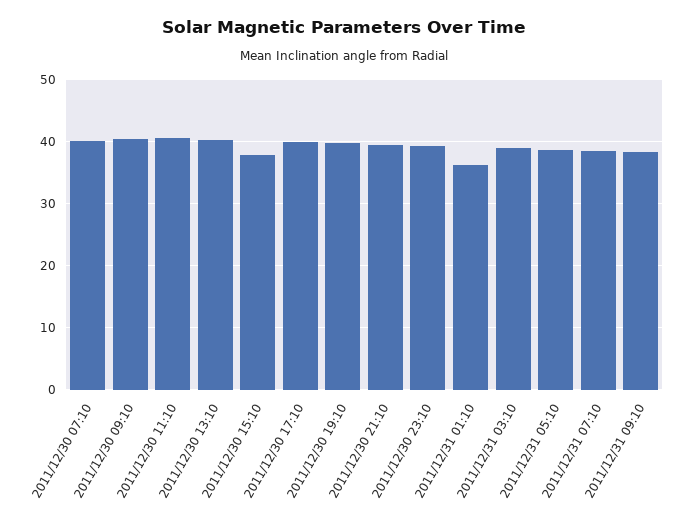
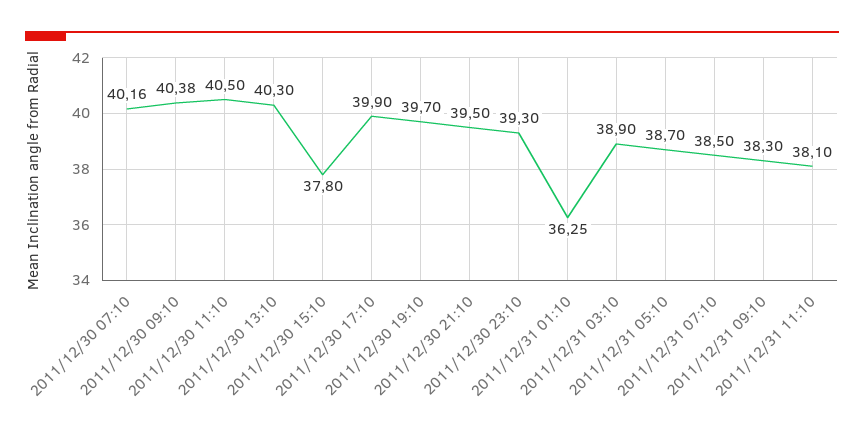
2011/12/31 11:10: none -> 38.1

